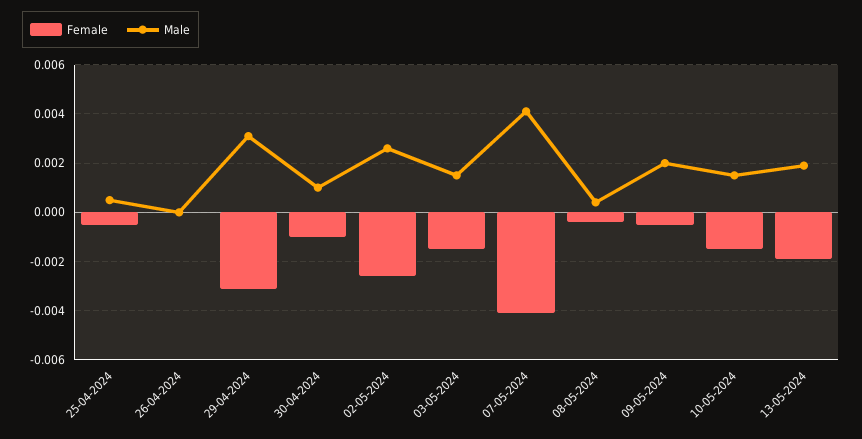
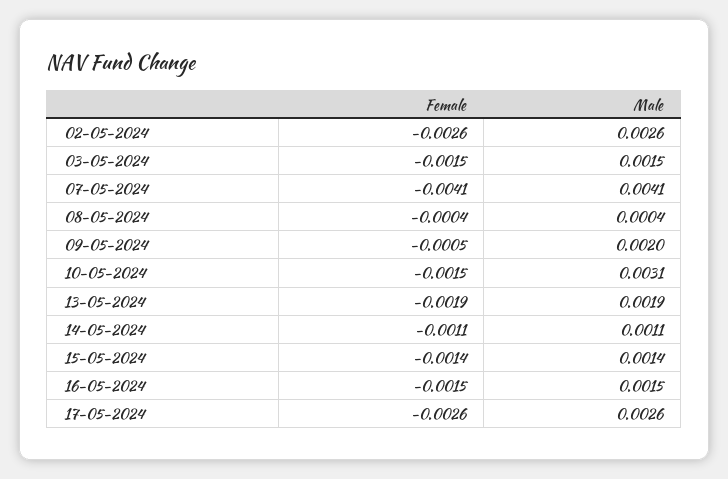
Female, 25-04-2024: -0.0005 -> none
Male, 25-04-2024: 0.0005 -> none
Female, 26-04-2024: 0 -> none
Male, 26-04-2024: 0 -> none
Female, 29-04-2024: -0.003 -> none
Male, 29-04-2024: 0.003 -> none
Female, 30-04-2024: -0.001 -> none
Male, 30-04-2024: 0.001 -> none
Male, 10-05-2024: 0.0015 -> 0.0031
Female, 14-05-2024: none -> -0.0011
Male, 14-05-2024: none -> 0.0011
Female, 15-05-2024: none -> -0.0014
Male, 15-05-2024: none -> 0.0014
Female, 16-05-2024: none -> -0.0015
Male, 16-05-2024: none -> 0.0015
Female, 17-05-2024: none -> -0.0026
Male, 17-05-2024: none -> 0.0026

